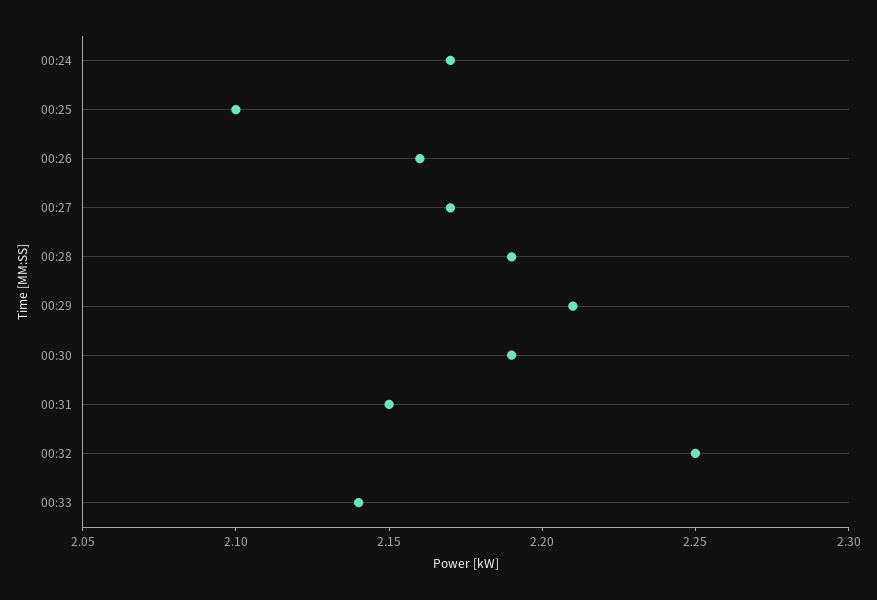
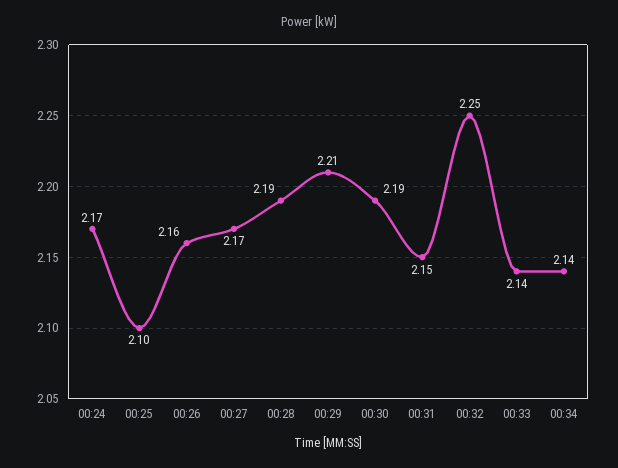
00:34: none -> 2.14

